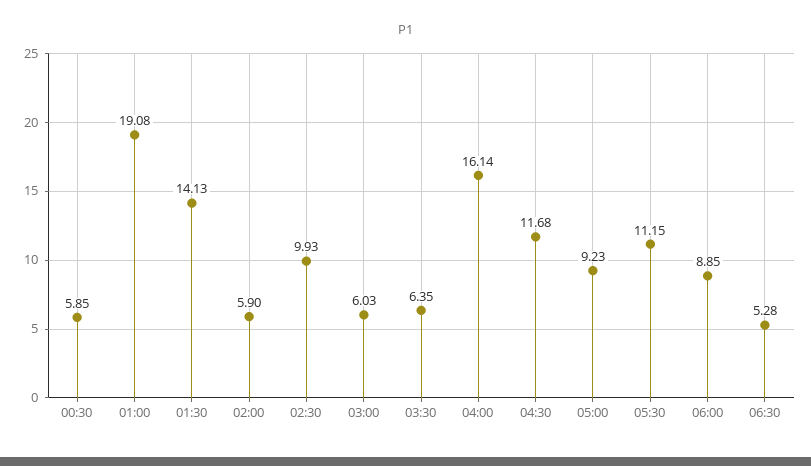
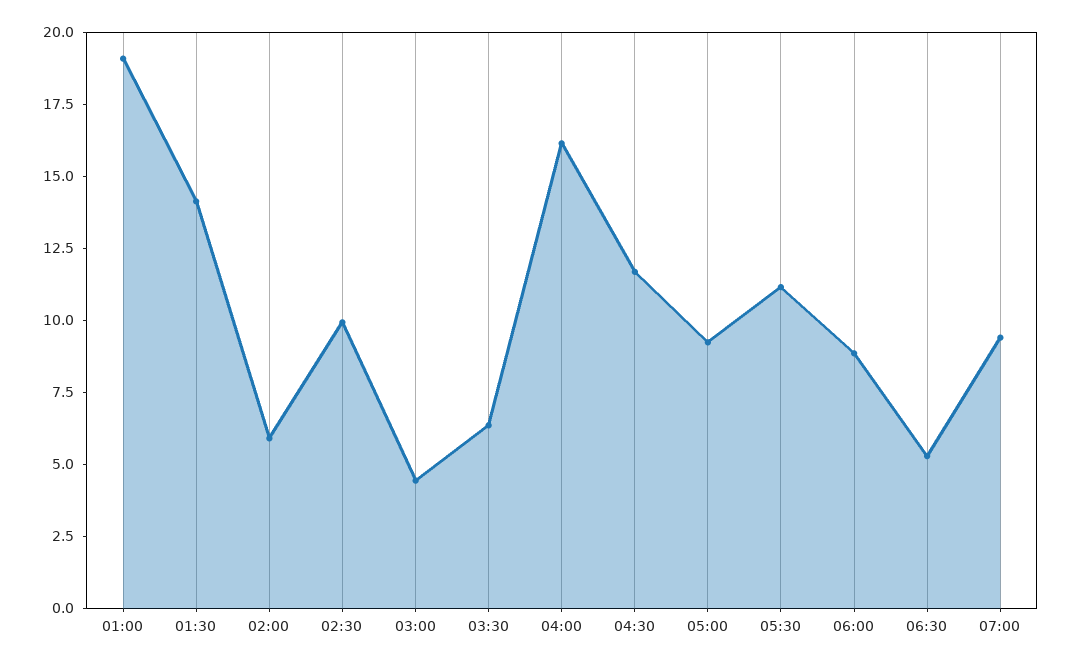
00:30: 5.85 -> none
03:00: 6.03 -> 4.5
07:00: none -> 9.5

